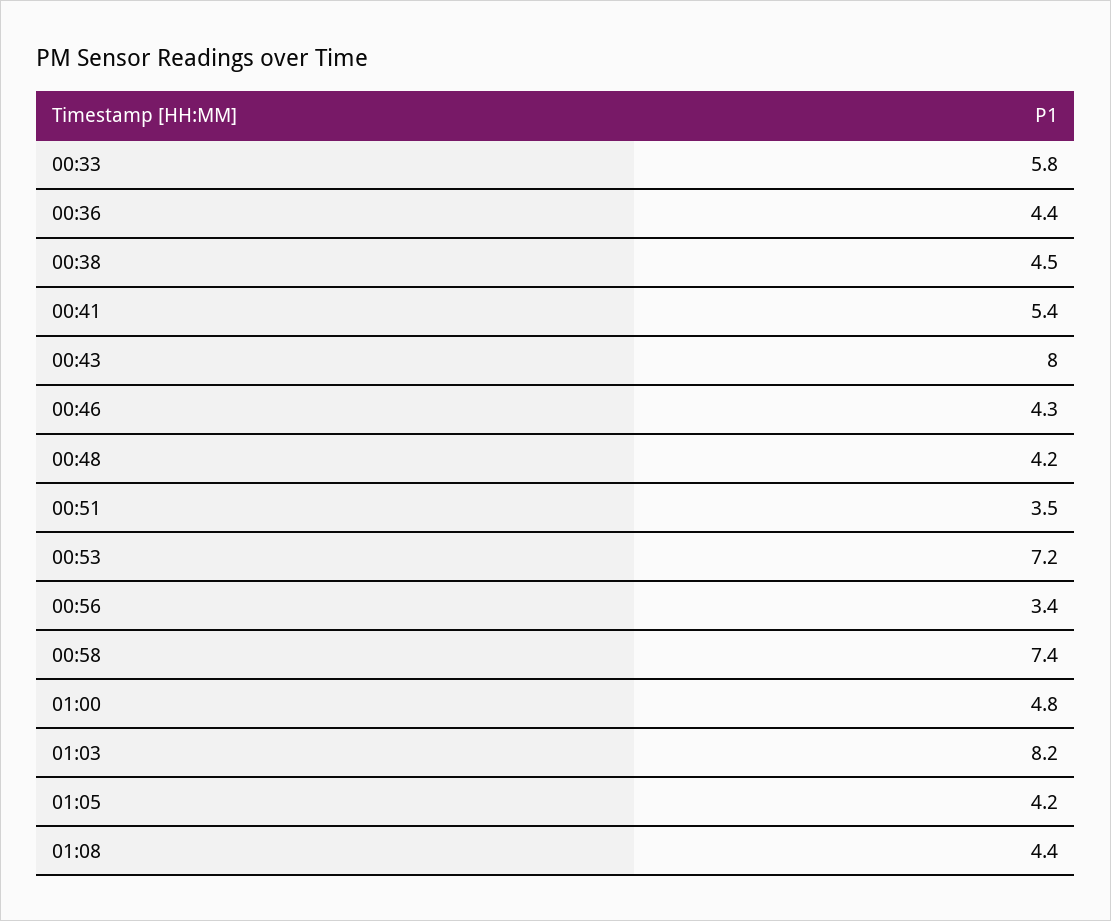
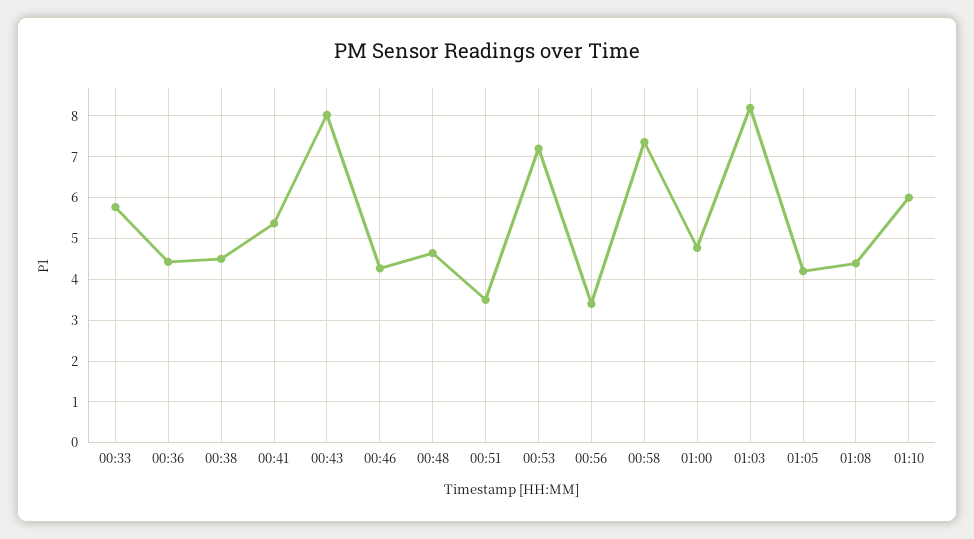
00:48: 4.2 -> 4.6
01:10: none -> 6

